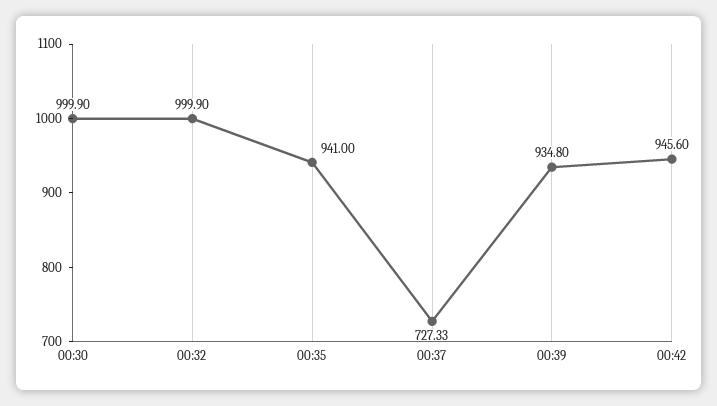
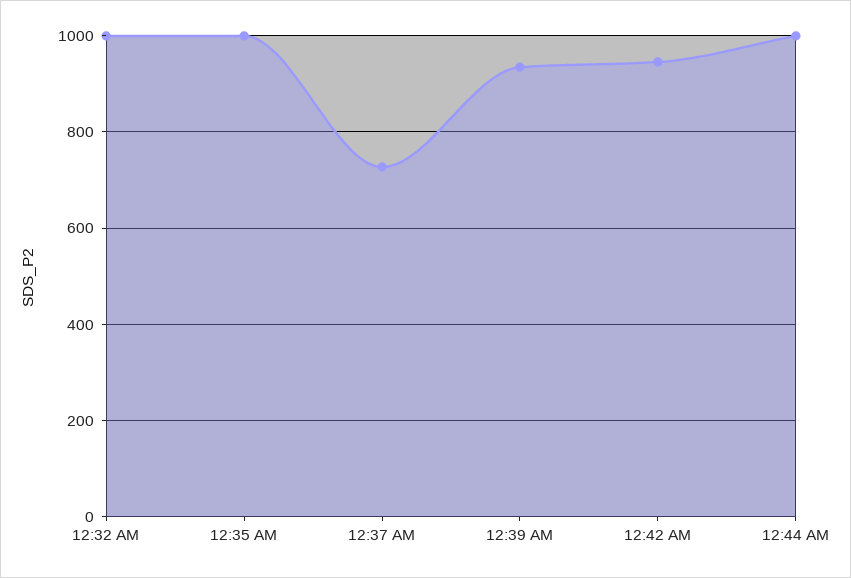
00:30: 999.9 -> none
00:35: 941 -> 1000
12:44 AM: none -> 1000

